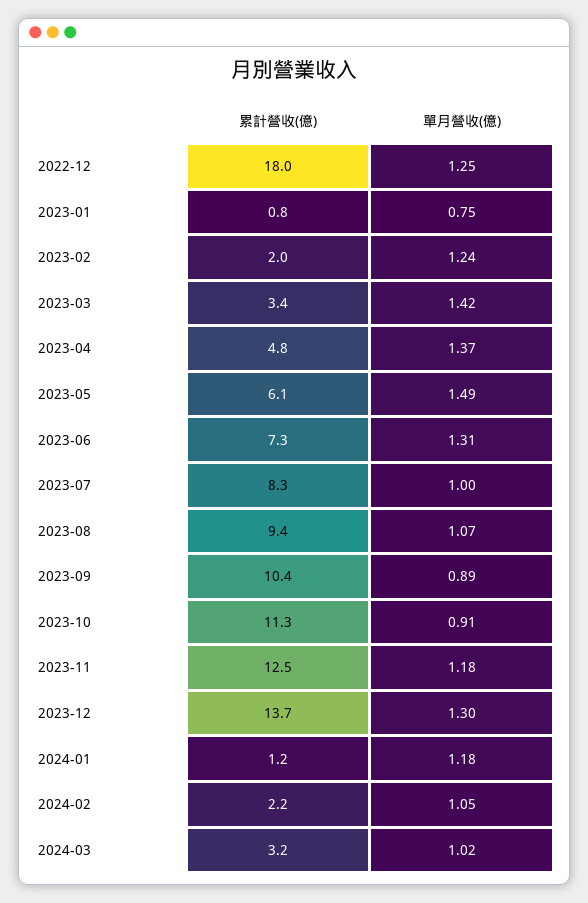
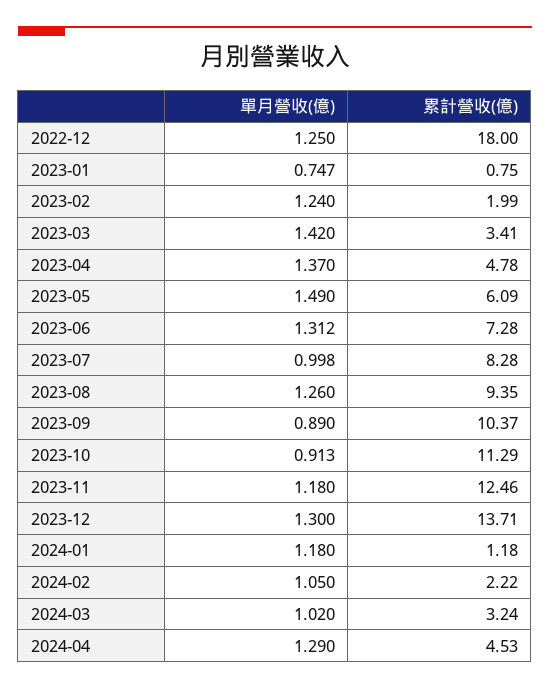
單月營收(億), 2023-08: 1.07 -> 1.26
單月營收(億), 2024-04: none -> 1.29
累計營收(億), 2024-04: none -> 4.53

